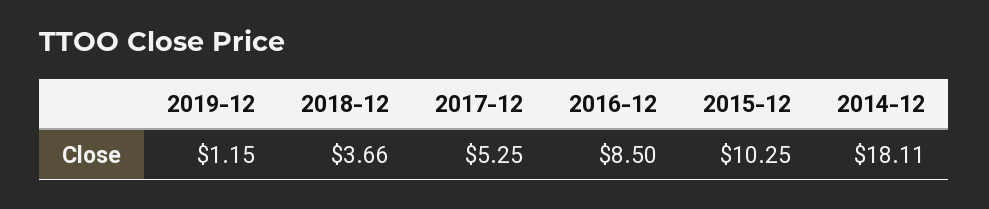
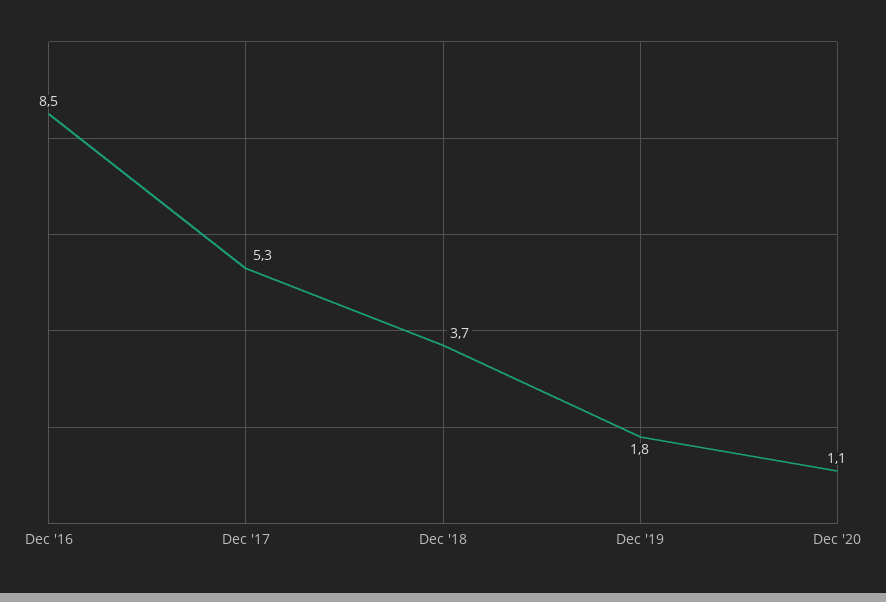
2019-12: 1.15 -> 1.8
2015-12: 10.25 -> none
2014-12: 18.11 -> none
Dec '20: none -> 1.1

